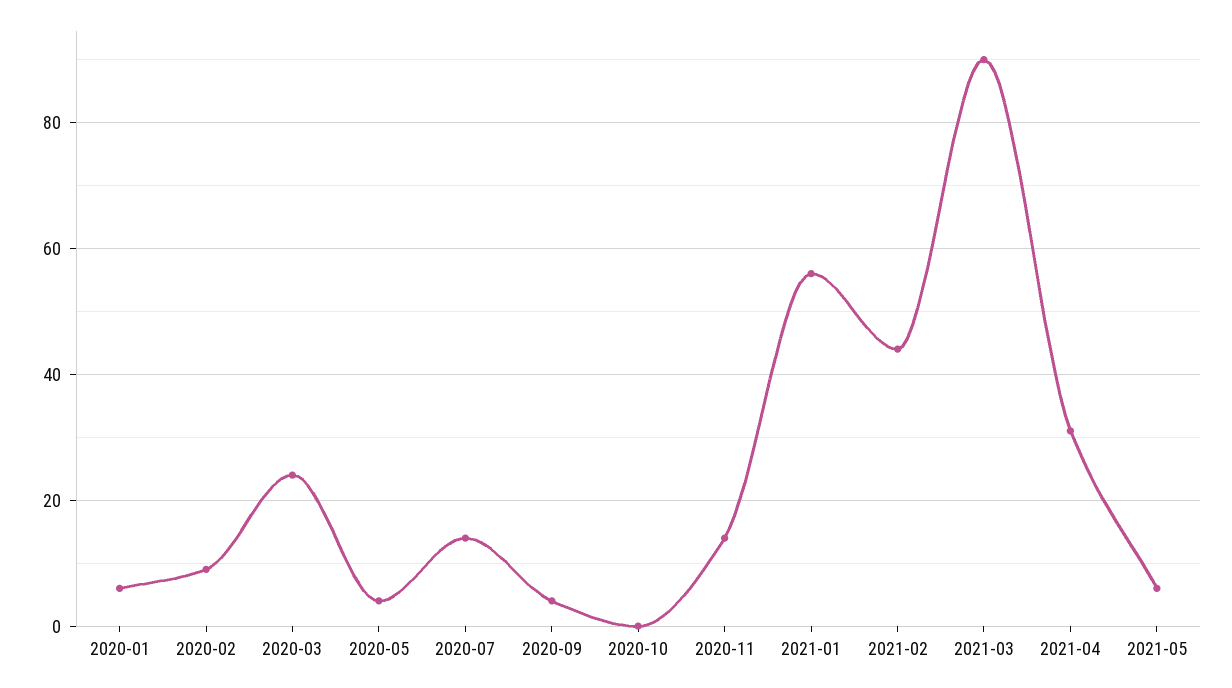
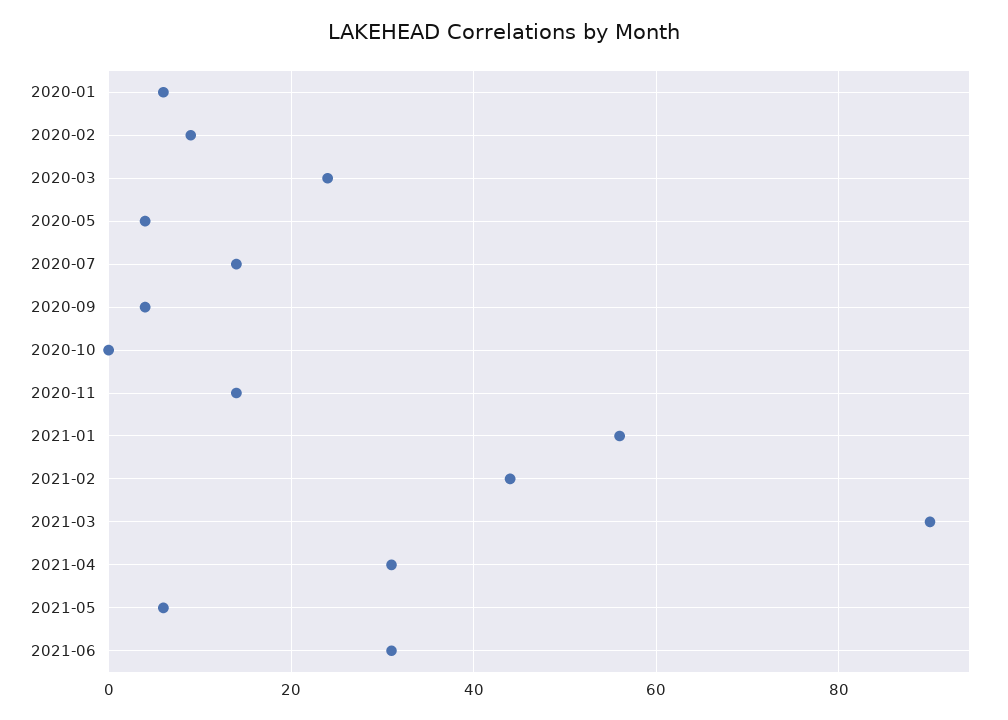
2021-06: none -> 30

